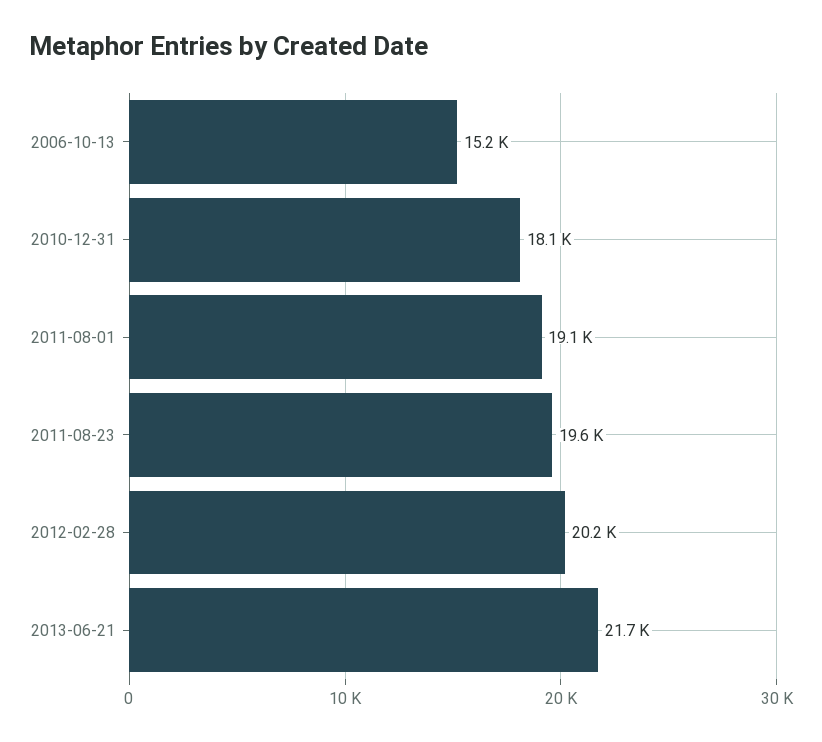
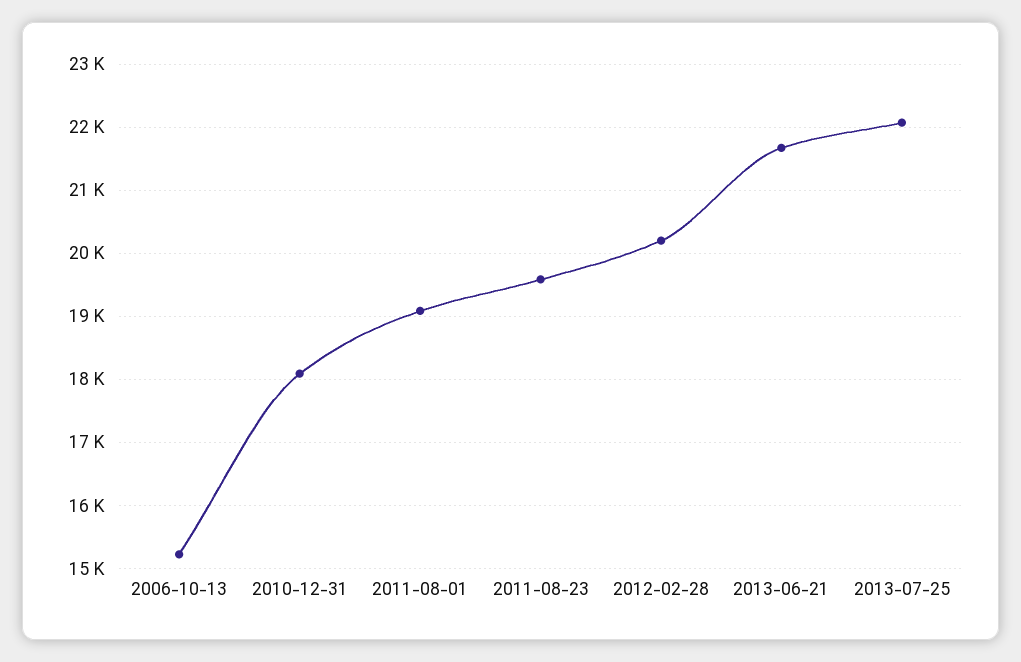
2013-07-25: none -> 22100

